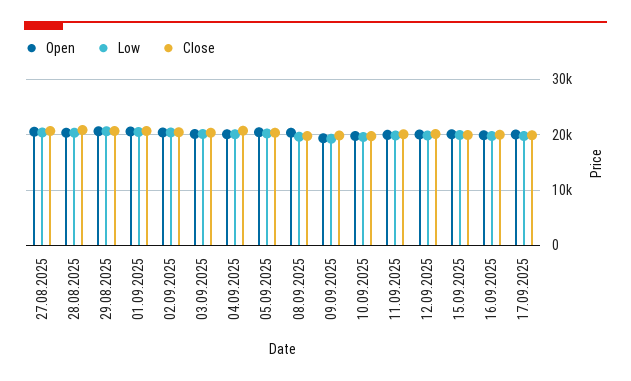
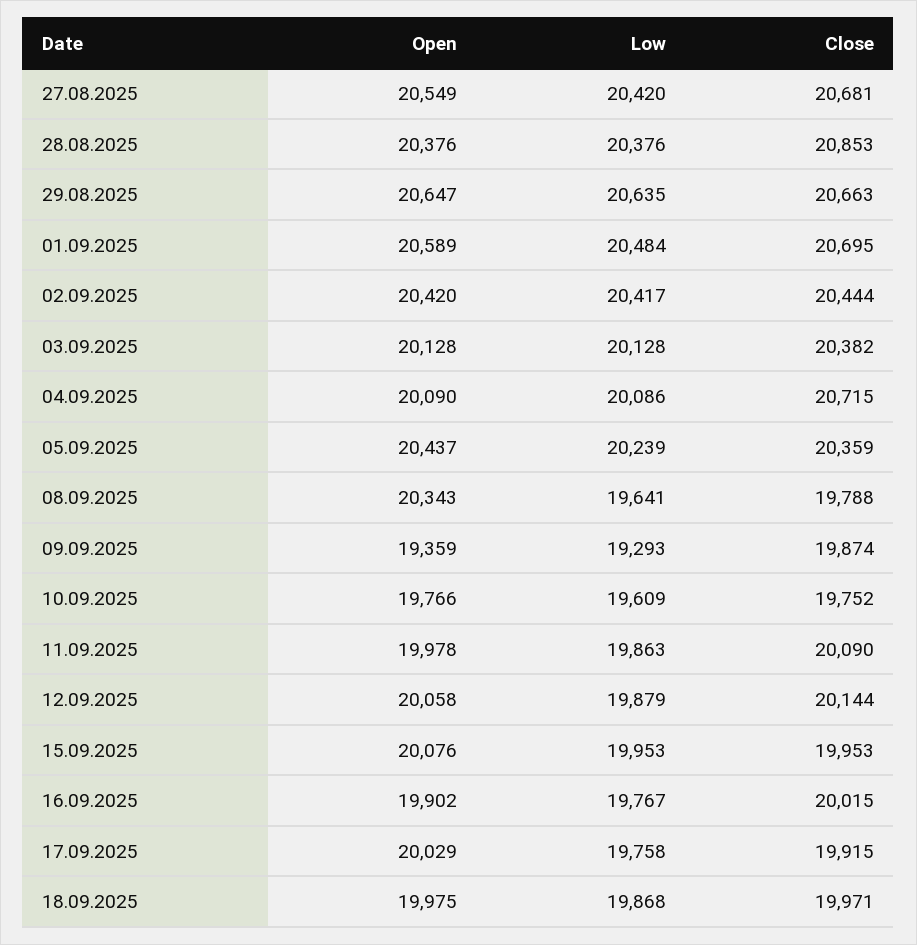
Open, 18.09.2025: none -> 19975
Low, 18.09.2025: none -> 19868
Close, 18.09.2025: none -> 19971

